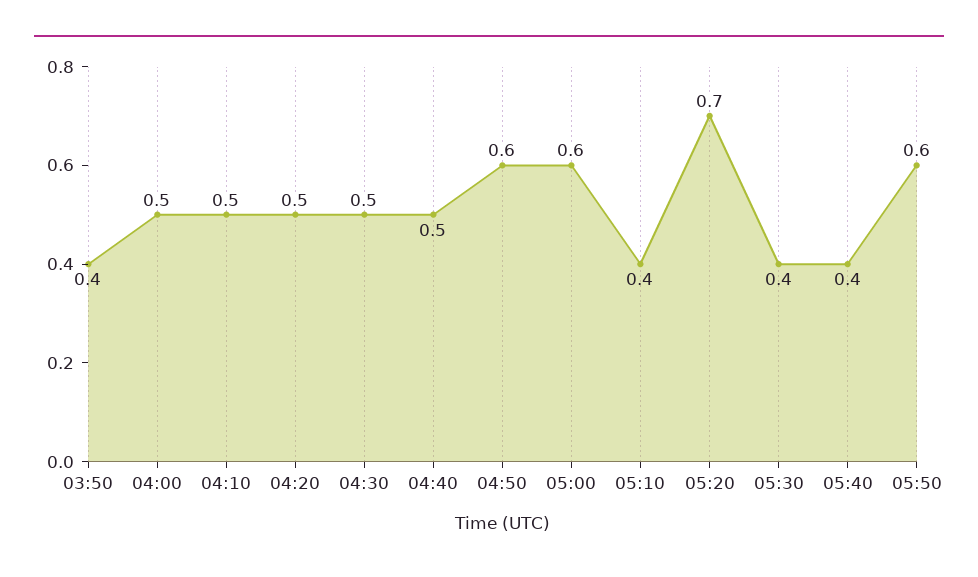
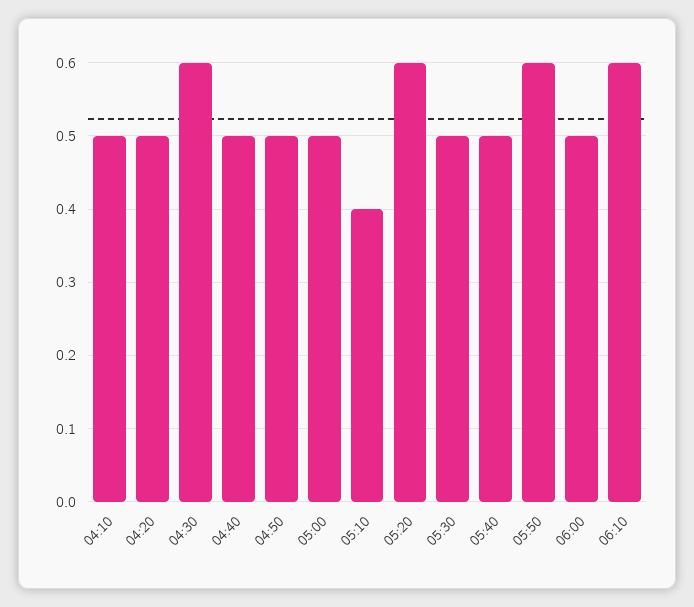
03:50: 0.4 -> none
04:00: 0.5 -> none
04:30: 0.5 -> 0.6
04:50: 0.6 -> 0.5
05:00: 0.6 -> 0.5
05:20: 0.7 -> 0.6
05:30: 0.4 -> 0.5
05:40: 0.4 -> 0.5
06:00: none -> 0.5
06:10: none -> 0.6

